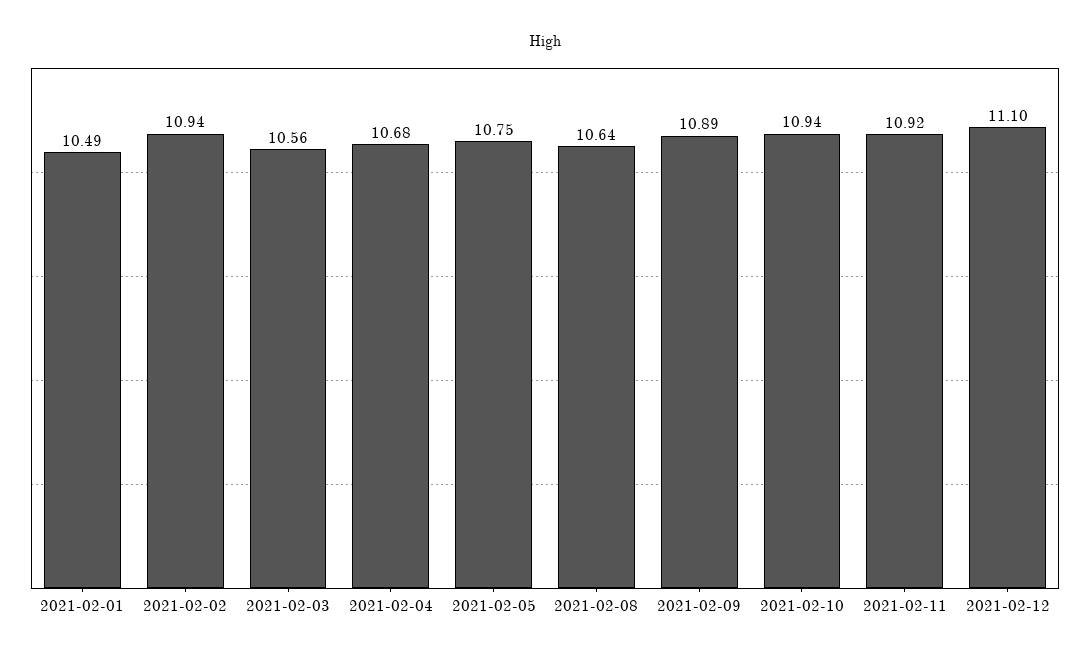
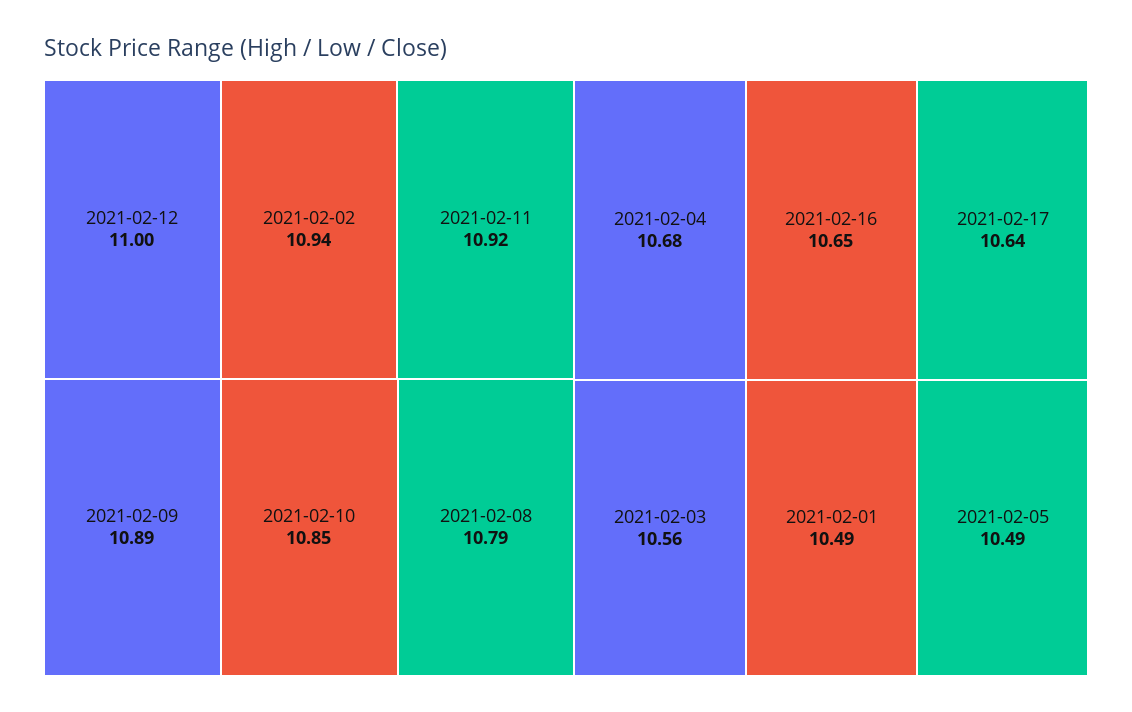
2021-02-05: 10.75 -> 10.49
2021-02-08: 10.64 -> 10.79
2021-02-10: 10.94 -> 10.85
2021-02-12: 11.1 -> 11
2021-02-16: none -> 10.65
2021-02-17: none -> 10.64

